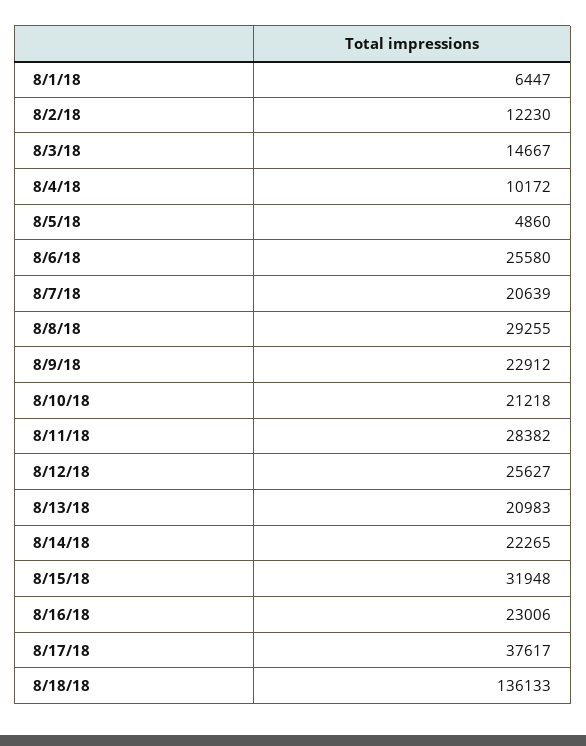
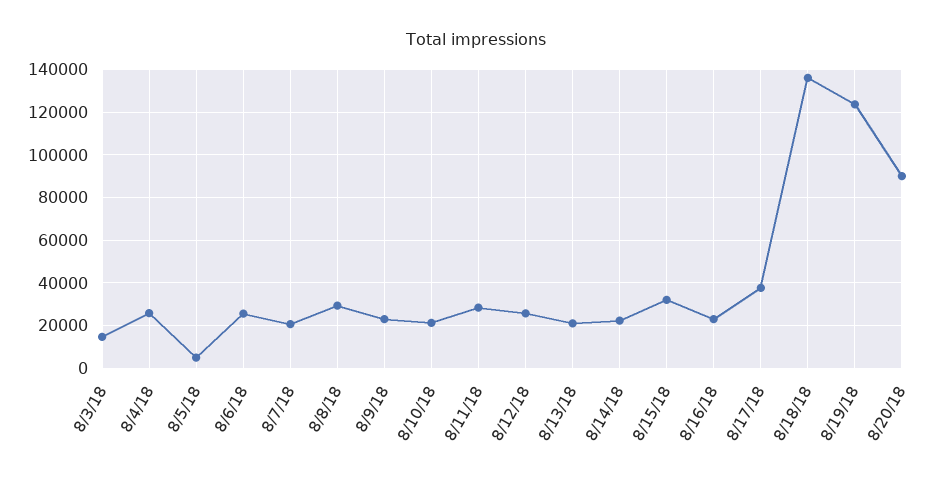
8/1/18: 6447 -> none
8/2/18: 12230 -> none
8/4/18: 10172 -> 25000
8/19/18: none -> 125000
8/20/18: none -> 90000

